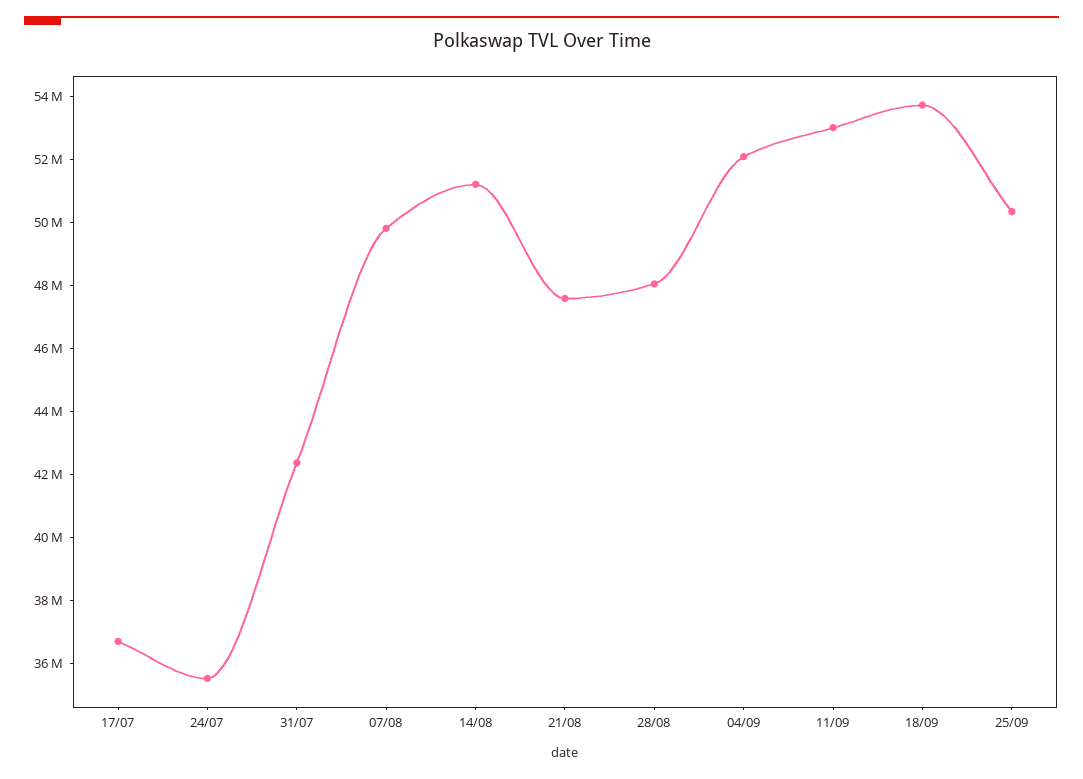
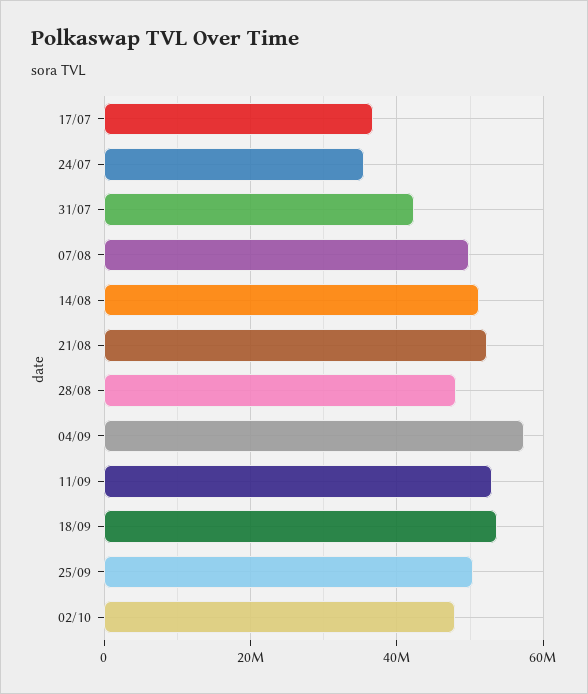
21/08: 47500000 -> 52000000
04/09: 52000000 -> 58000000
02/10: none -> 48000000

